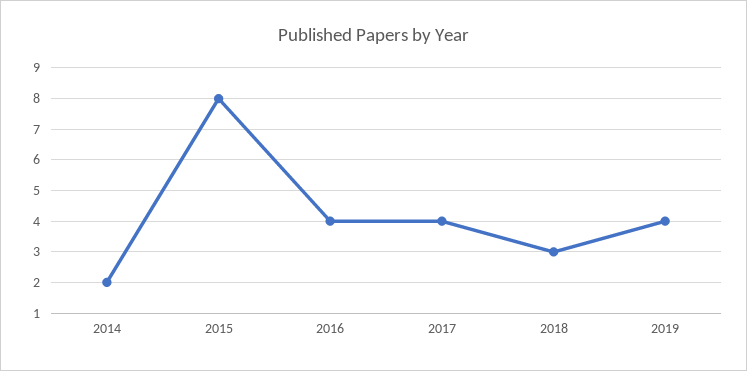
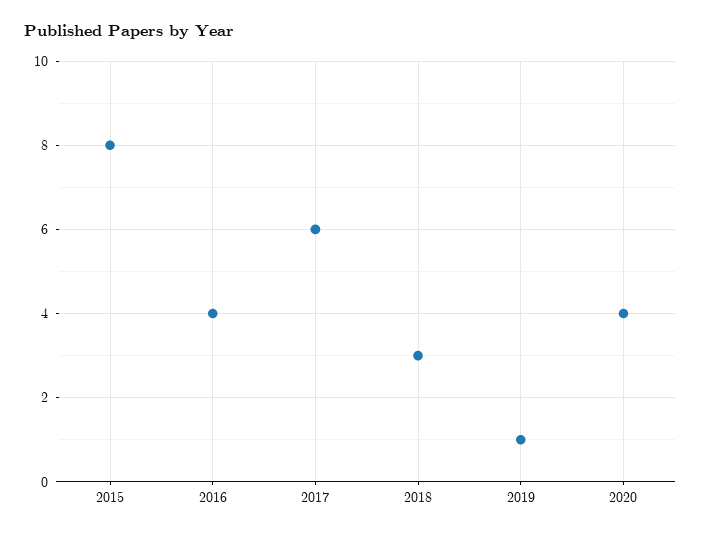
2014: 2 -> none
2017: 4 -> 6
2019: 4 -> 1
2020: none -> 4

